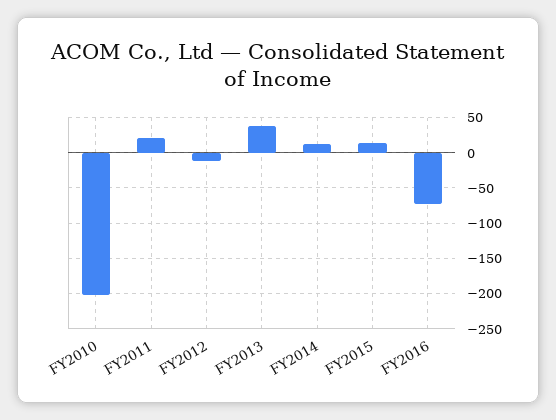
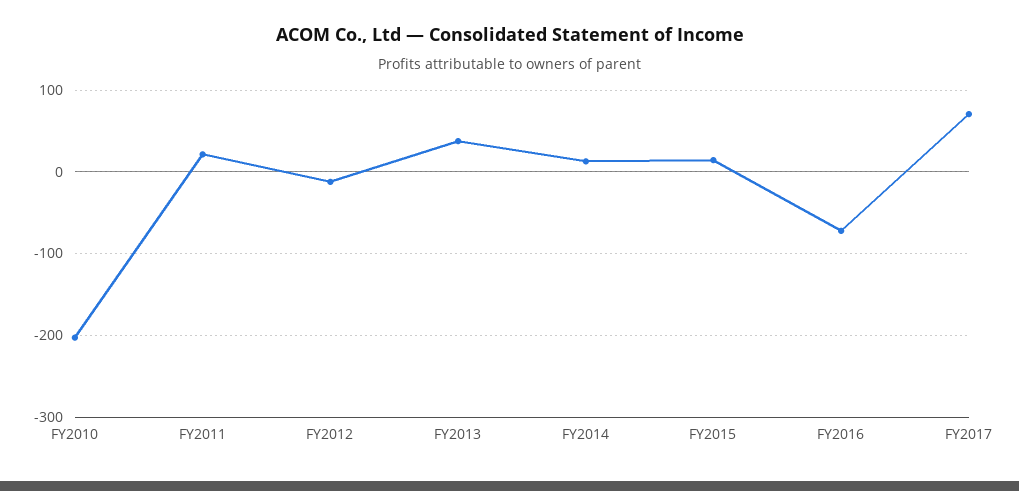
FY2017: none -> 70

